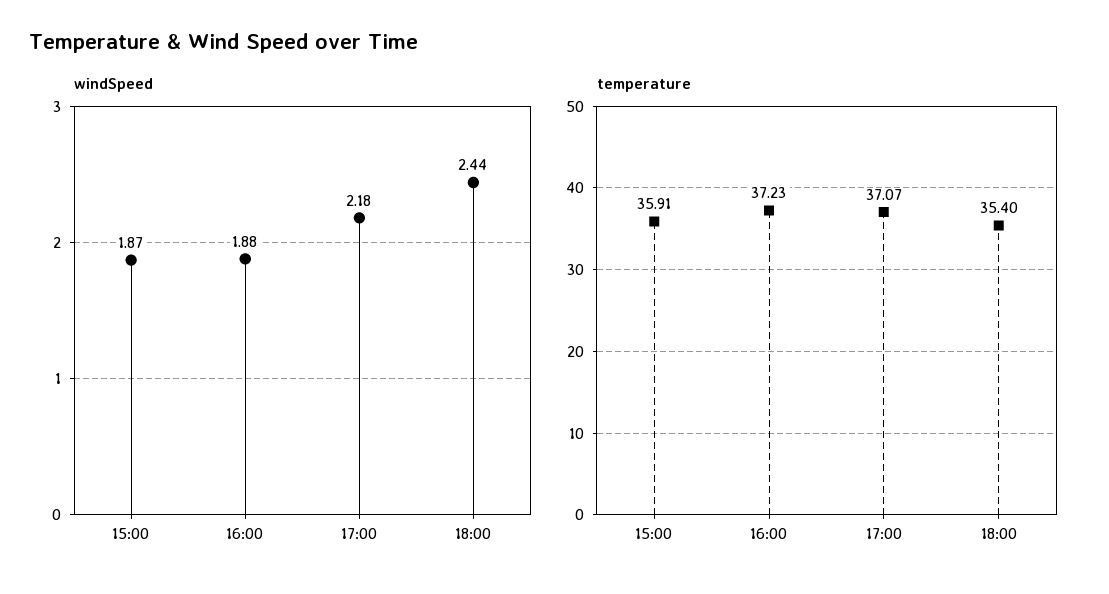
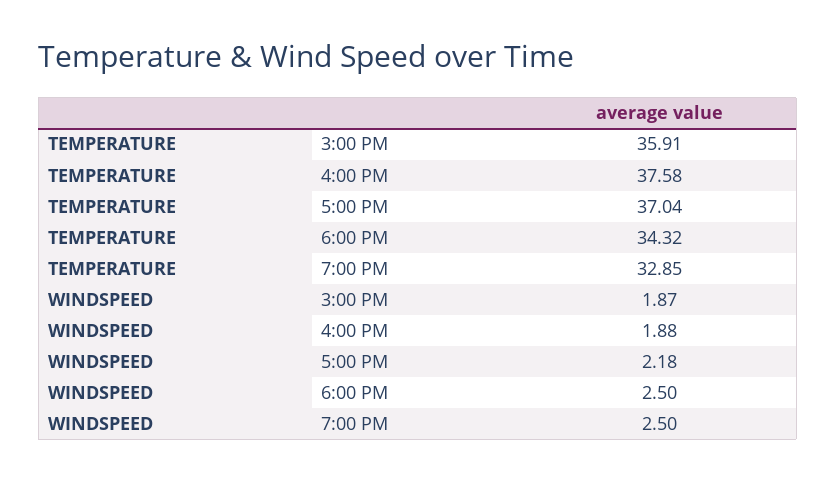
windSpeed, 18:00: 2.44 -> 2.5
temperature, 16:00: 37.23 -> 37.58
temperature, 17:00: 37.07 -> 37.04
temperature, 18:00: 35.4 -> 34.32
temperature, 7:00 PM: none -> 32.85
windSpeed, 7:00 PM: none -> 2.5

